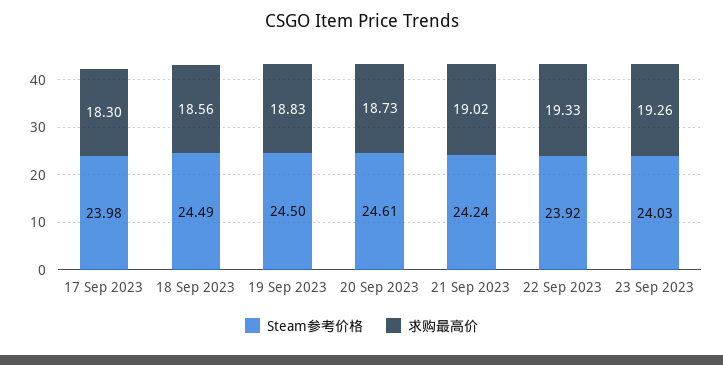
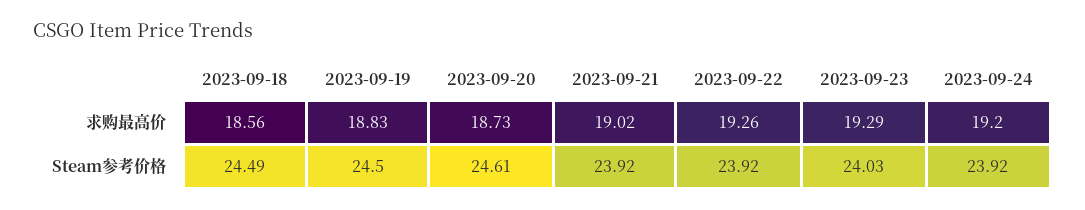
Steam参考价格, 17 Sep 2023: 23.98 -> none
求购最高价, 17 Sep 2023: 18.3 -> none
Steam参考价格, 21 Sep 2023: 24.24 -> 23.92
求购最高价, 22 Sep 2023: 19.33 -> 19.26
求购最高价, 23 Sep 2023: 19.26 -> 19.29
求购最高价, 2023-09-24: none -> 19.2
Steam参考价格, 2023-09-24: none -> 23.92

